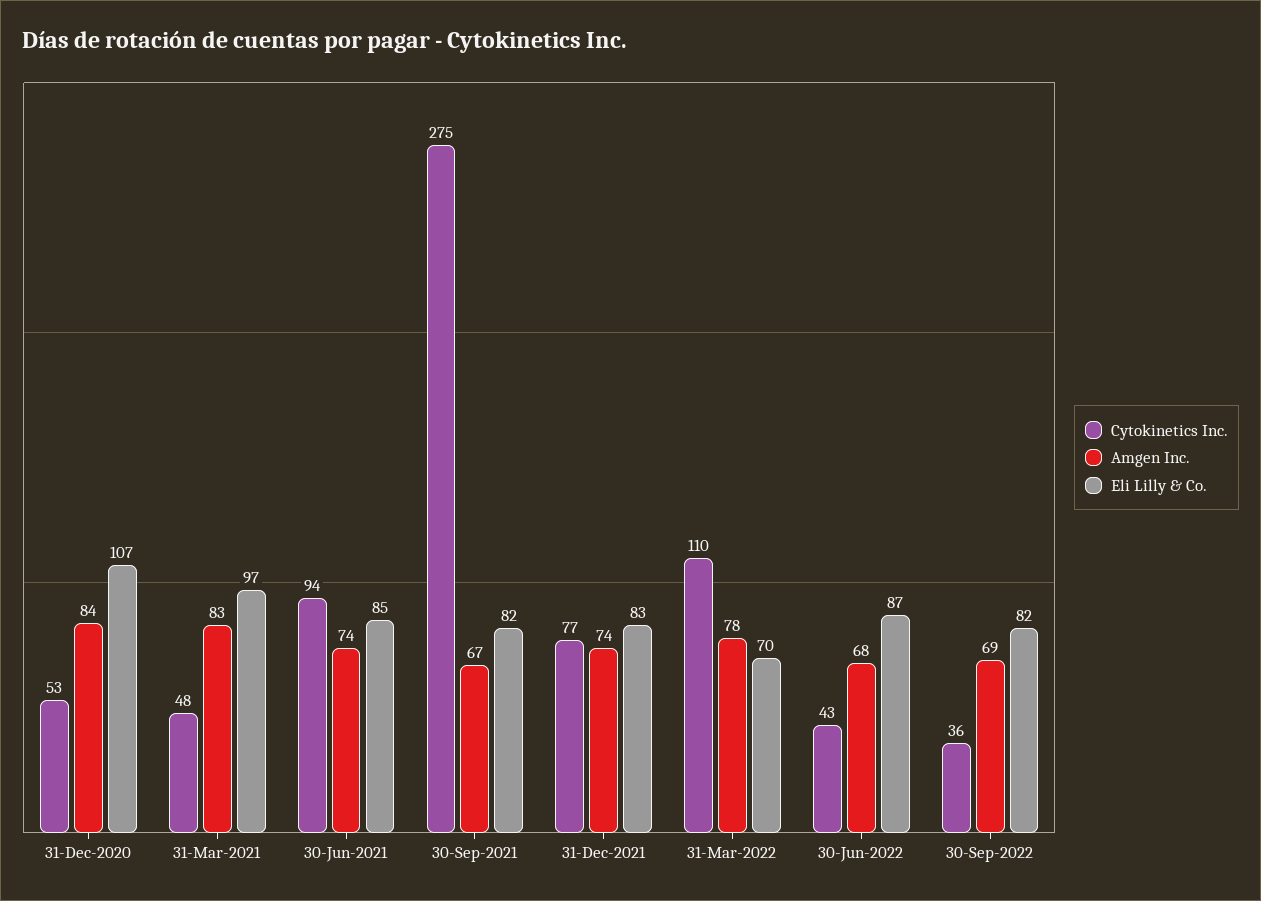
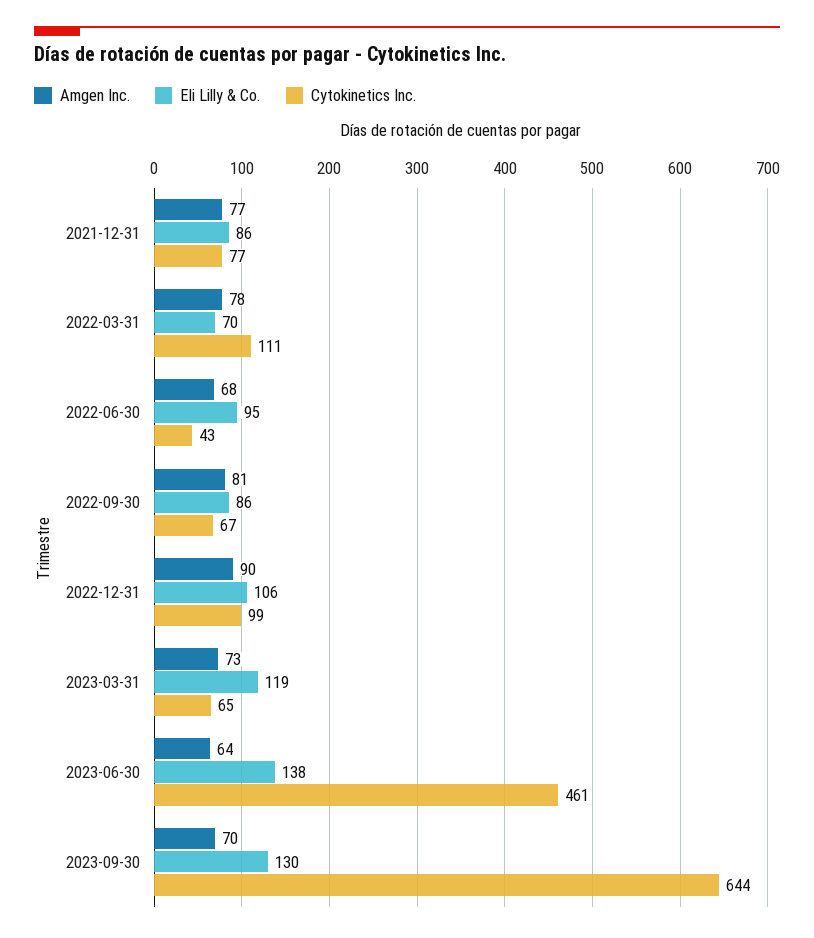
Cytokinetics Inc., 31-Dec-2020: 53 -> none
Amgen Inc., 31-Dec-2020: 84 -> none
Eli Lilly & Co., 31-Dec-2020: 107 -> none
Cytokinetics Inc., 31-Mar-2021: 48 -> none
Amgen Inc., 31-Mar-2021: 83 -> none
Eli Lilly & Co., 31-Mar-2021: 97 -> none
Cytokinetics Inc., 30-Jun-2021: 94 -> none
Amgen Inc., 30-Jun-2021: 74 -> none
Eli Lilly & Co., 30-Jun-2021: 85 -> none
Cytokinetics Inc., 30-Sep-2021: 275 -> none
Amgen Inc., 30-Sep-2021: 67 -> none
Eli Lilly & Co., 30-Sep-2021: 82 -> none
Amgen Inc., 31-Dec-2021: 74 -> 77
Eli Lilly & Co., 31-Dec-2021: 83 -> 86
Cytokinetics Inc., 31-Mar-2022: 110 -> 111
Eli Lilly & Co., 30-Jun-2022: 87 -> 95
Cytokinetics Inc., 30-Sep-2022: 36 -> 67
Amgen Inc., 30-Sep-2022: 69 -> 81
Eli Lilly & Co., 30-Sep-2022: 82 -> 86
Amgen Inc., 2022-12-31: none -> 90
Eli Lilly & Co., 2022-12-31: none -> 106
Cytokinetics Inc., 2022-12-31: none -> 99
Amgen Inc., 2023-03-31: none -> 73
Eli Lilly & Co., 2023-03-31: none -> 119
Cytokinetics Inc., 2023-03-31: none -> 65
Amgen Inc., 2023-06-30: none -> 64
Eli Lilly & Co., 2023-06-30: none -> 138
Cytokinetics Inc., 2023-06-30: none -> 461
Amgen Inc., 2023-09-30: none -> 70
Eli Lilly & Co., 2023-09-30: none -> 130
Cytokinetics Inc., 2023-09-30: none -> 644

